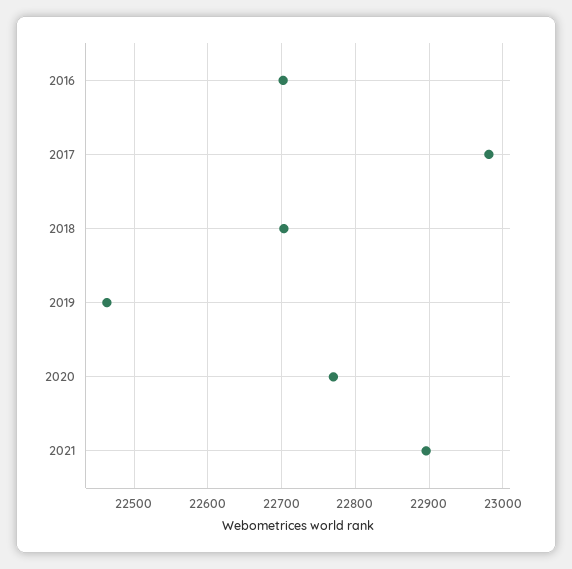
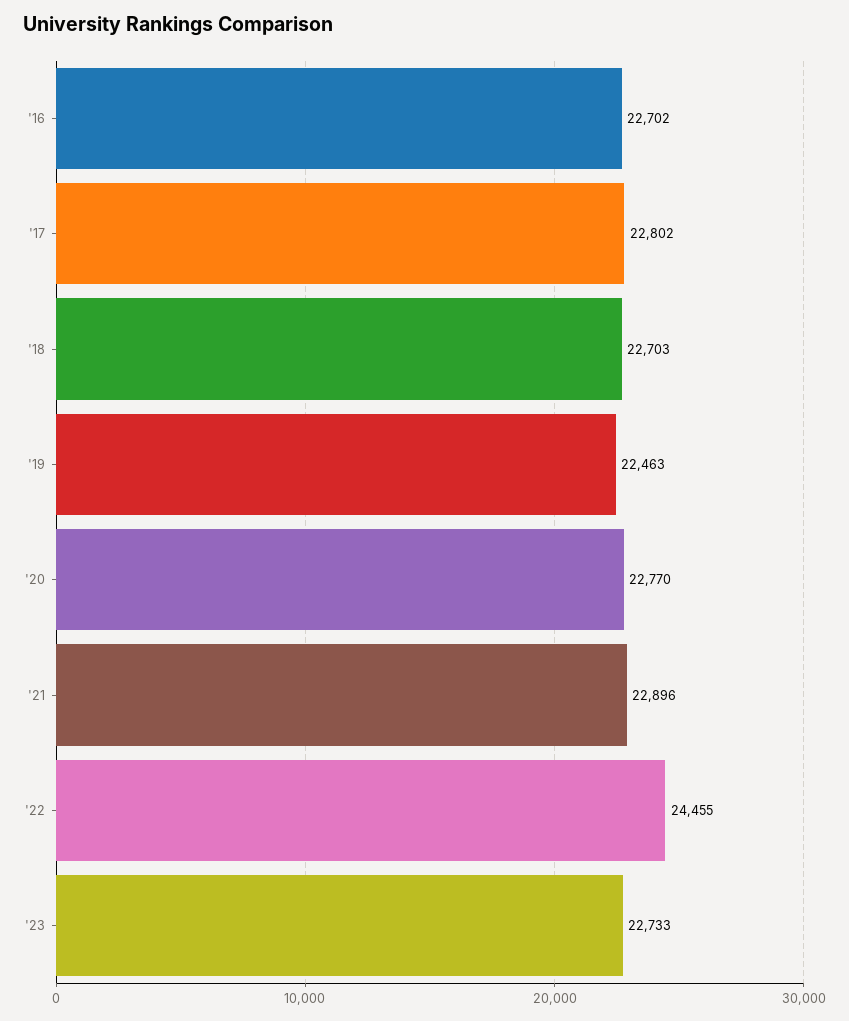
2017: 22980 -> 22802
'22: none -> 24455
'23: none -> 22733

